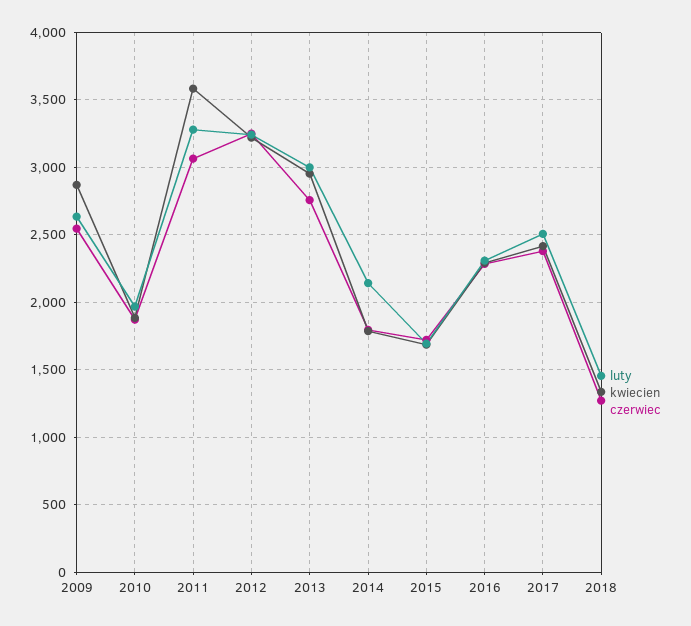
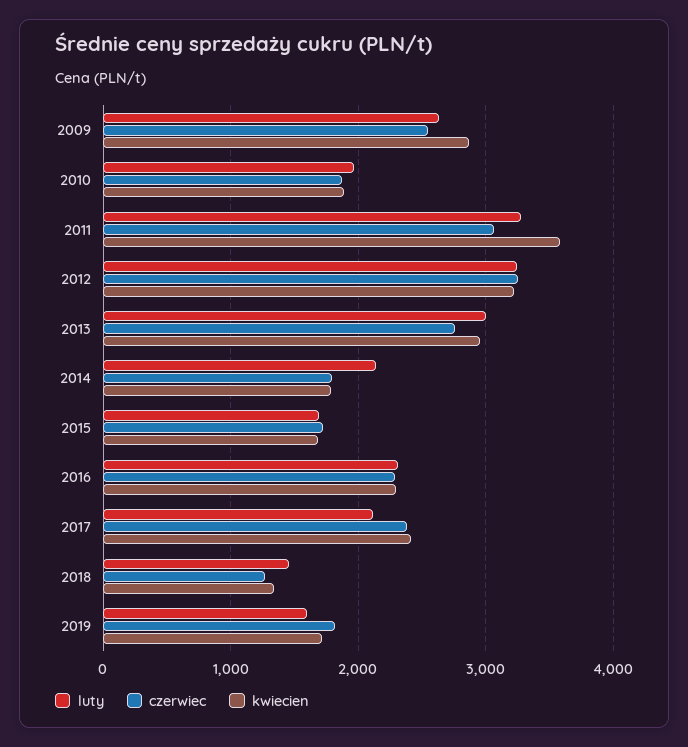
luty, 2017: 2500 -> 2100
luty, 2019: none -> 1600
czerwiec, 2019: none -> 1800
kwiecien, 2019: none -> 1700

